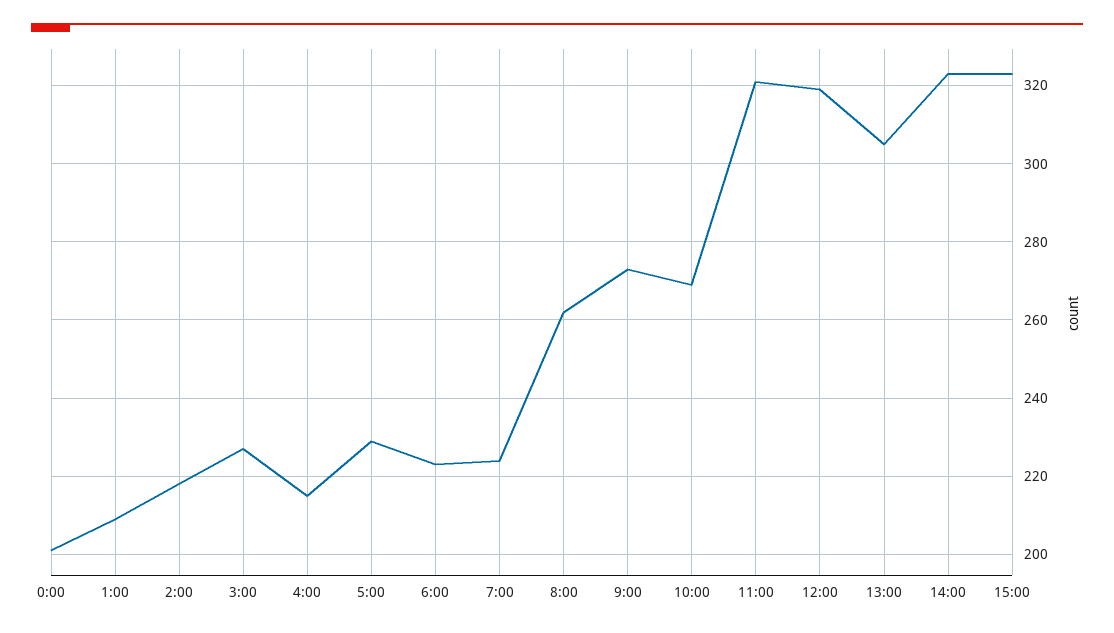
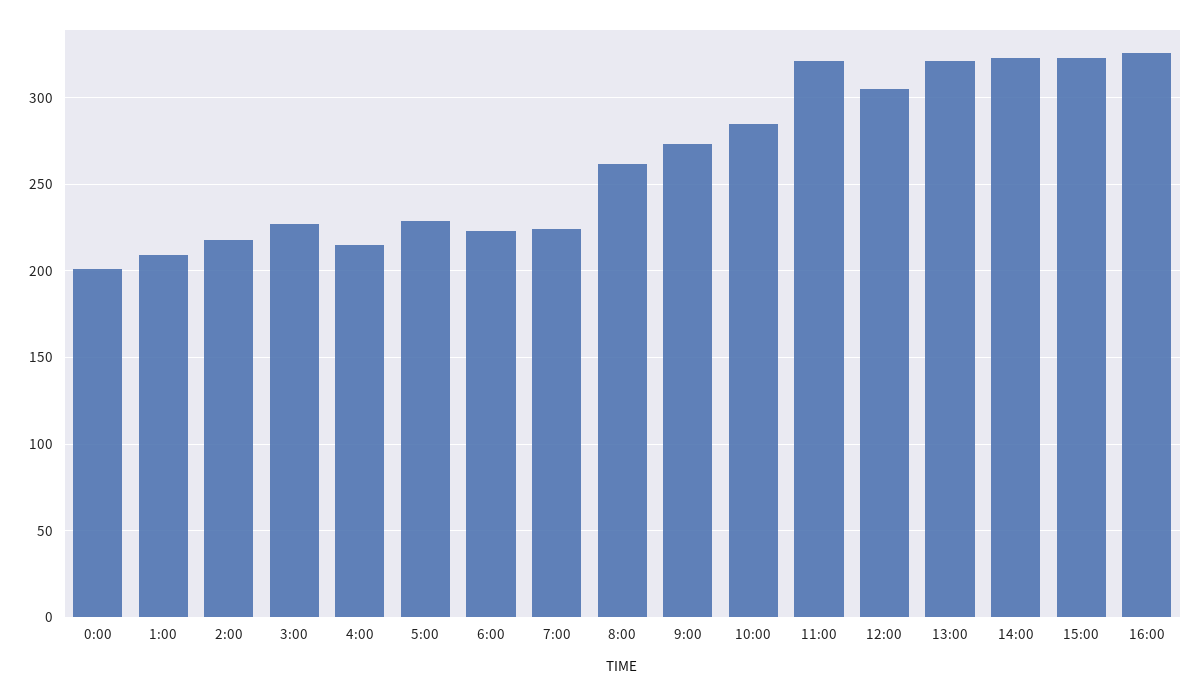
10:00: 270 -> 285
12:00: 320 -> 305
13:00: 305 -> 320
16:00: none -> 325

